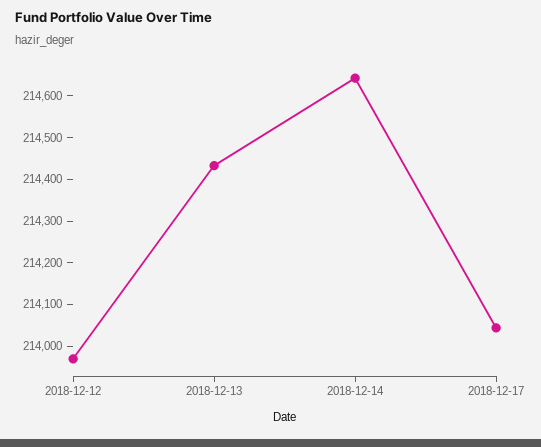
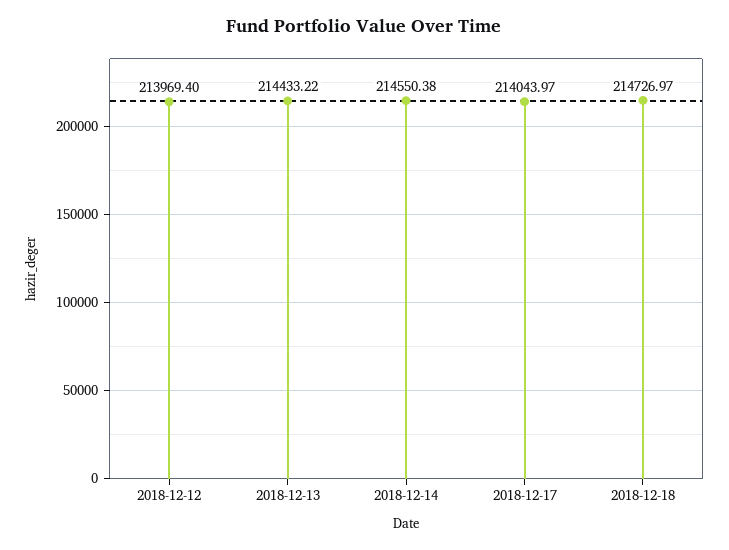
2018-12-14: 214640 -> 214550.38
2018-12-18: none -> 214726.97

